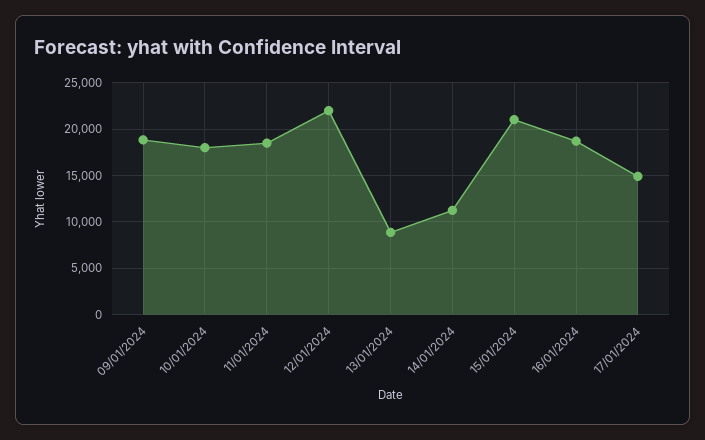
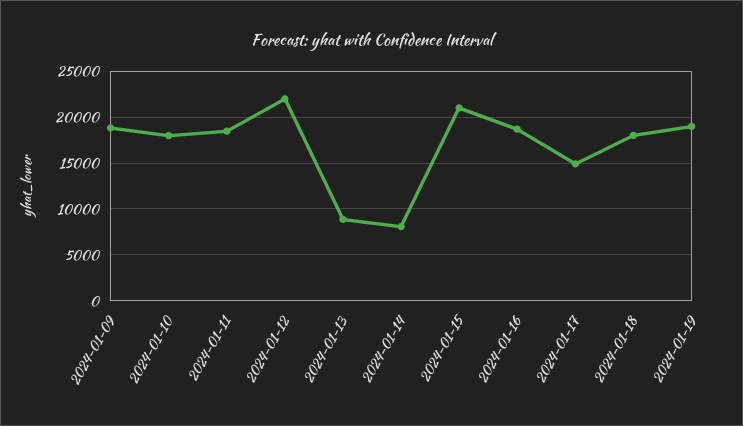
14/01/2024: 11000 -> 8000
2024-01-18: none -> 18000
2024-01-19: none -> 19000

